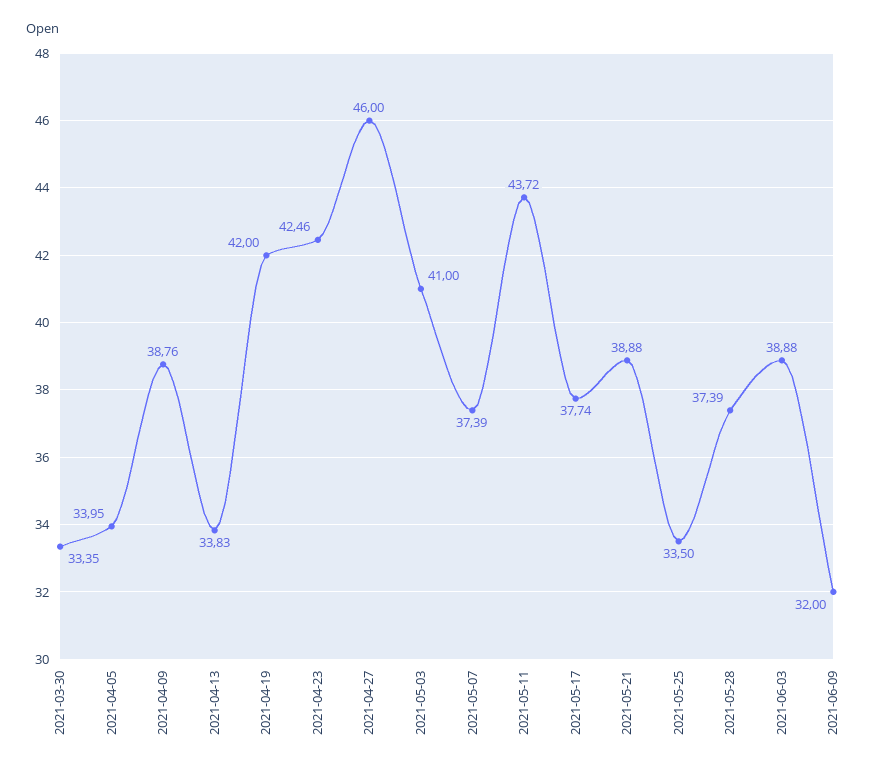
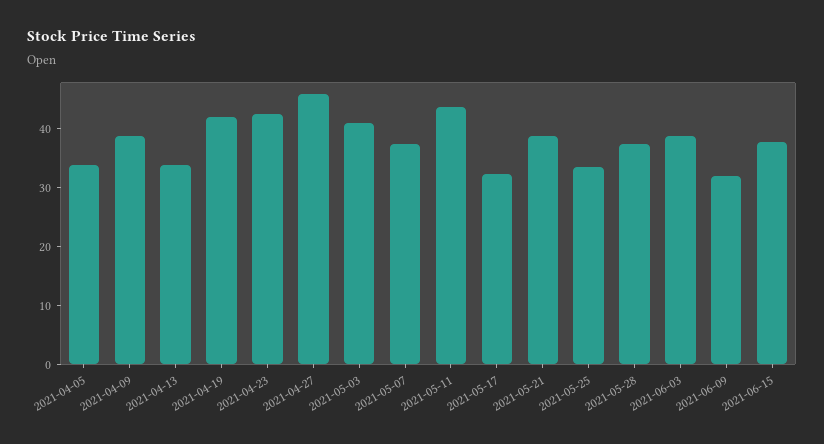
2021-03-30: 33.35 -> none
2021-05-17: 37.74 -> 32
2021-06-15: none -> 38

